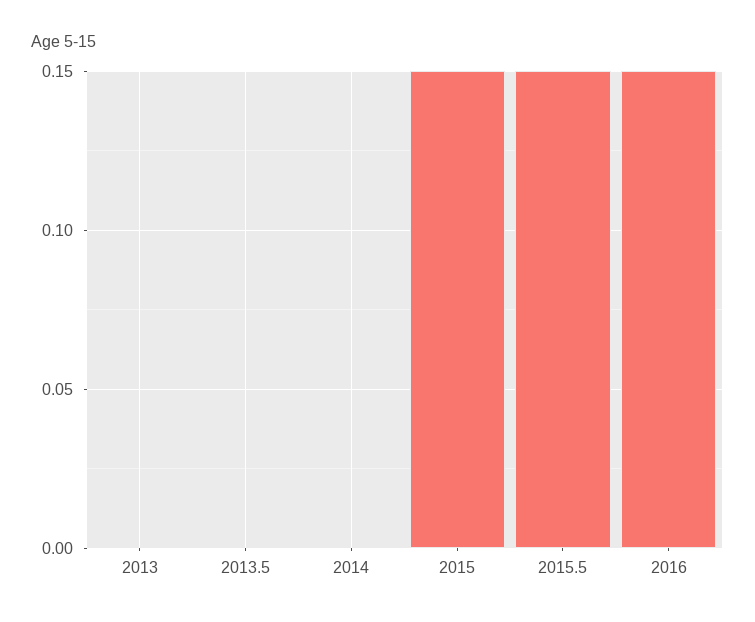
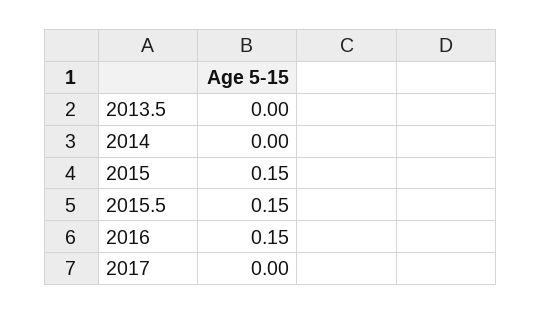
2013: 0 -> none
2017: none -> 0

